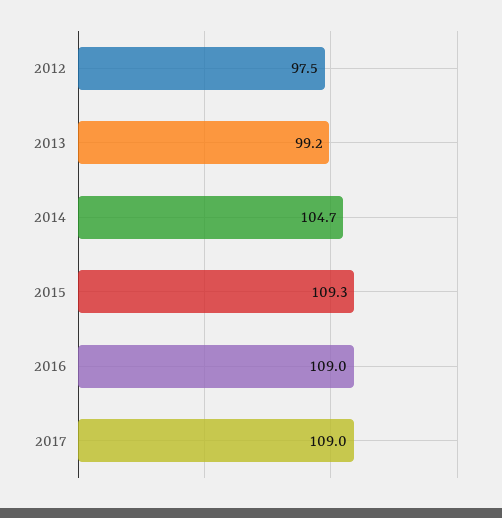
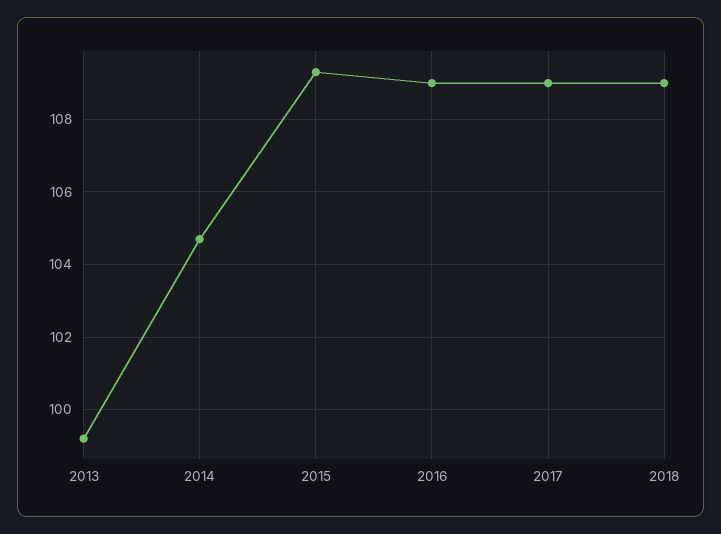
2012: 97.5 -> none
2018: none -> 109

